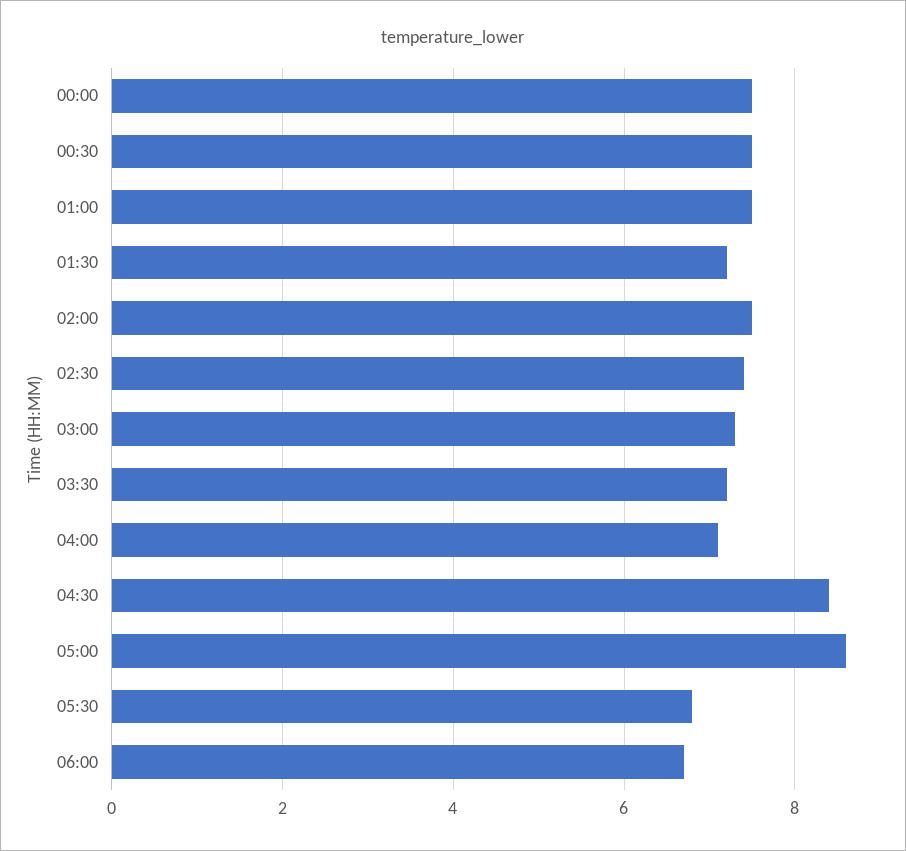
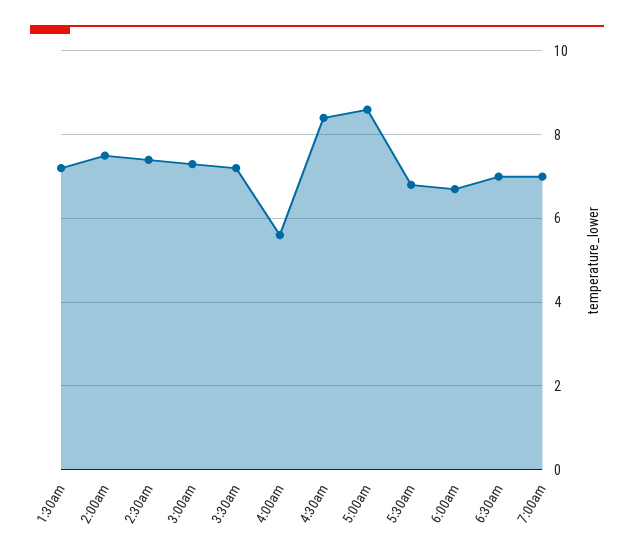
00:00: 7.5 -> none
00:30: 7.5 -> none
01:00: 7.5 -> none
04:00: 7 -> 5.5
6:30am: none -> 7
7:00am: none -> 7

